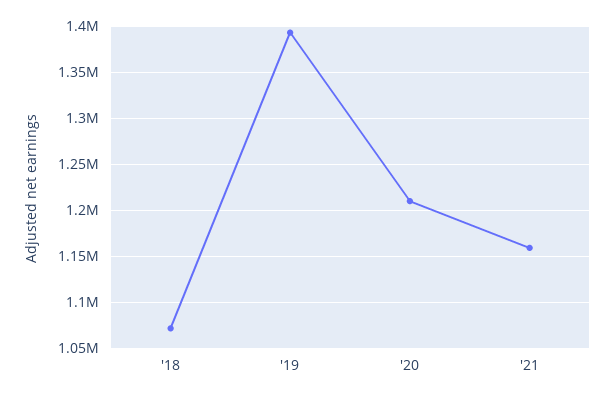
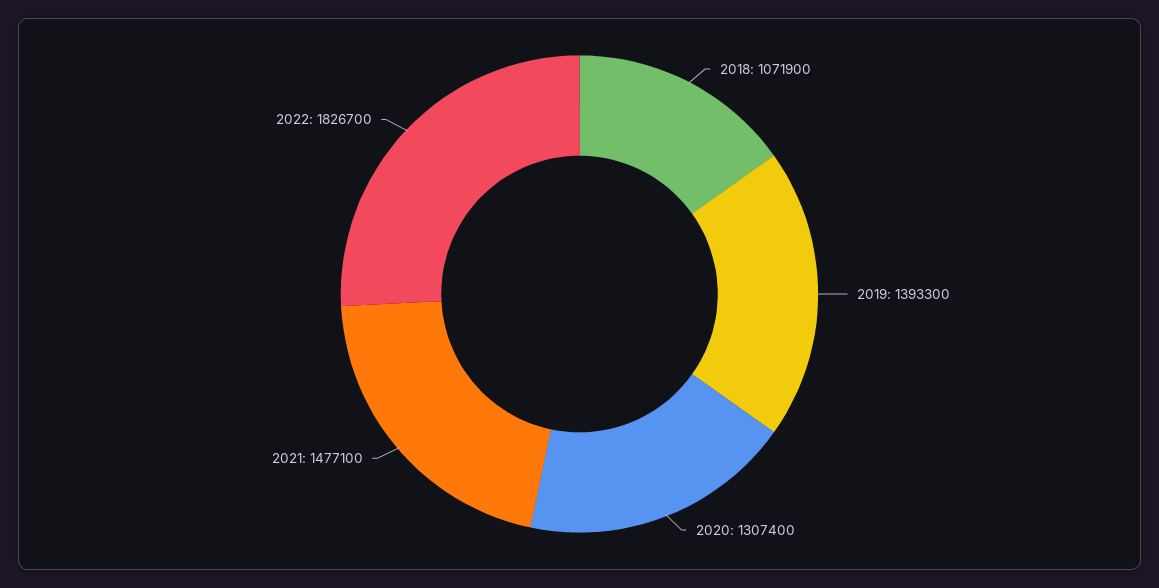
'20: 1210000 -> 1307400
'21: 1160000 -> 1477100
2022: none -> 1826700

